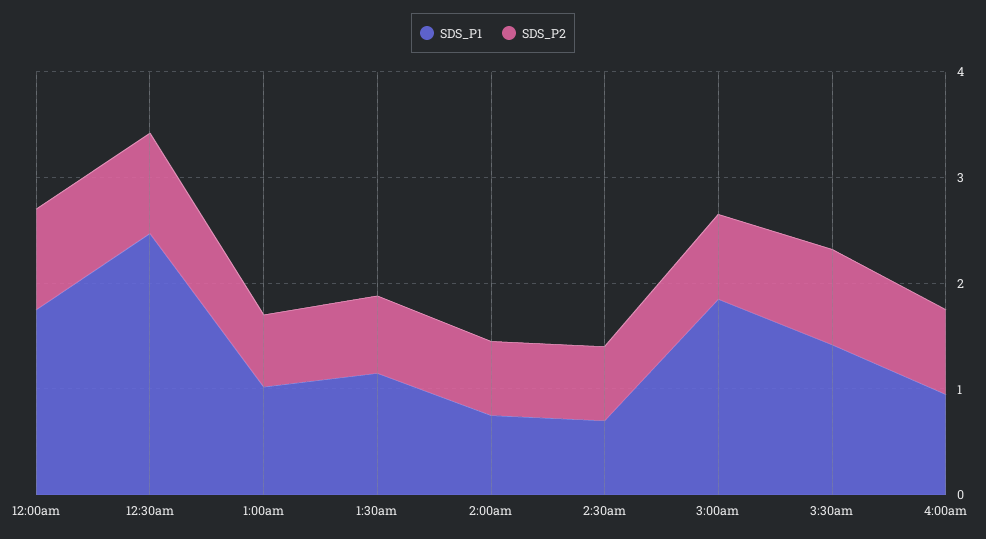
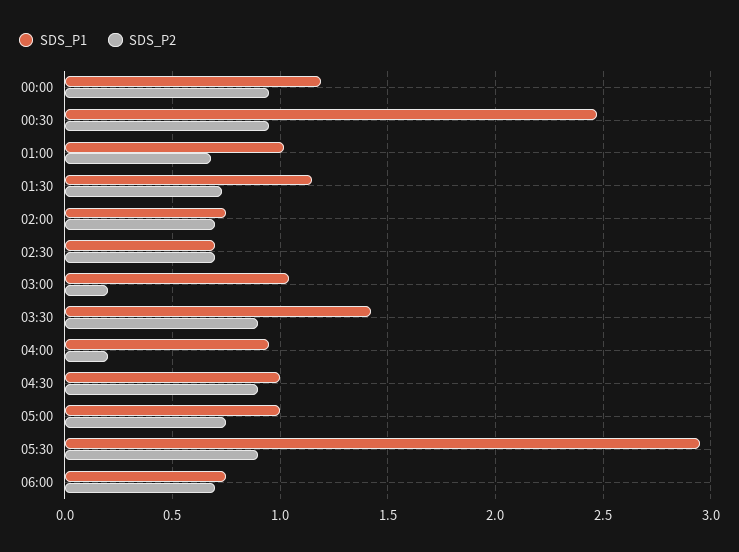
SDS_P1, 12:00am: 1.8 -> 1.2
SDS_P1, 3:00am: 1.8 -> 1.05
SDS_P2, 3:00am: 0.8 -> 0.2
SDS_P2, 4:00am: 0.8 -> 0.2
SDS_P1, 04:30: none -> 1
SDS_P2, 04:30: none -> 0.9
SDS_P1, 05:00: none -> 1
SDS_P2, 05:00: none -> 0.75
SDS_P1, 05:30: none -> 2.95
SDS_P2, 05:30: none -> 0.9
SDS_P1, 06:00: none -> 0.75
SDS_P2, 06:00: none -> 0.7

